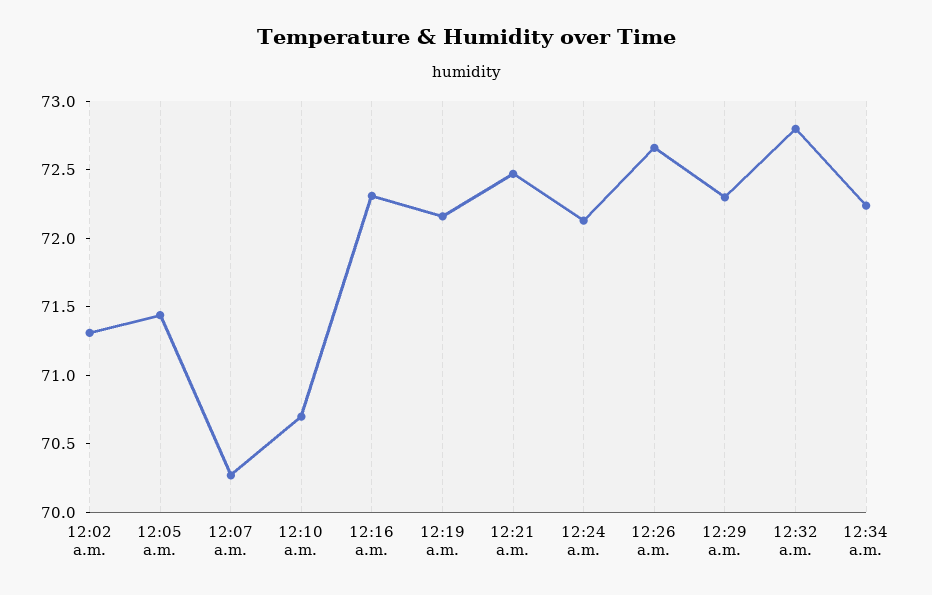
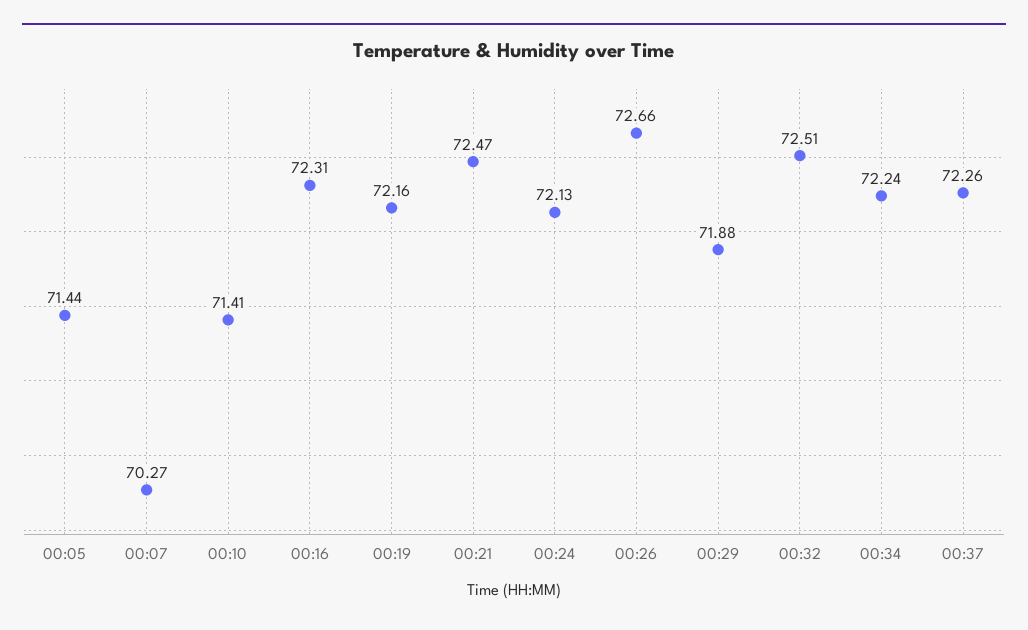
12:02 a.m.: 71.3 -> none
12:10 a.m.: 70.7 -> 71.41
12:29 a.m.: 72.3 -> 71.88
12:32 a.m.: 72.8 -> 72.51
00:37: none -> 72.26

